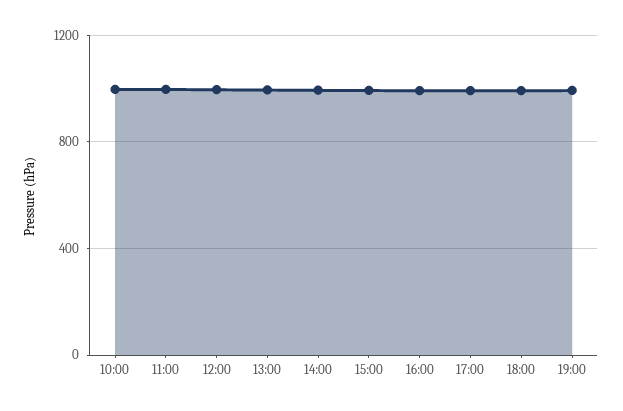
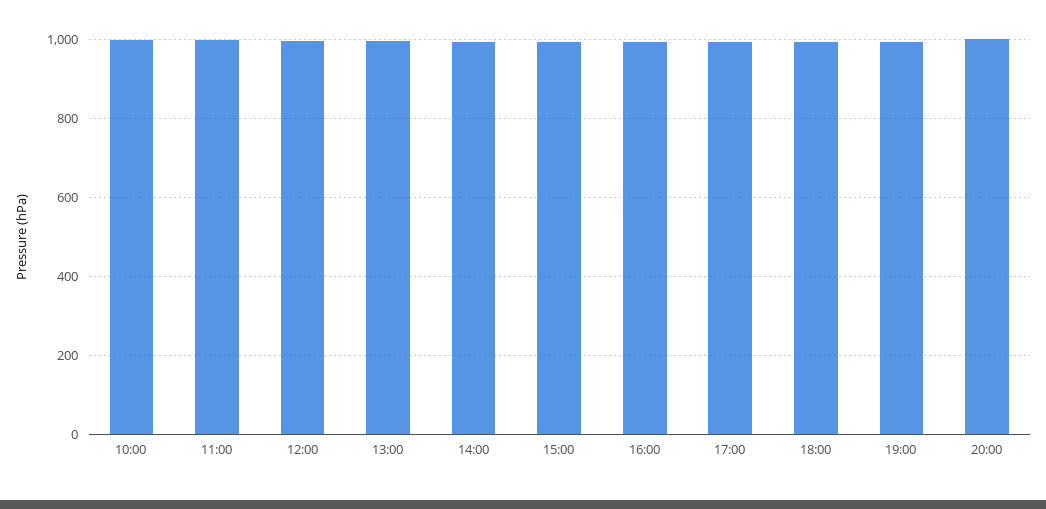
20:00: none -> 1000

